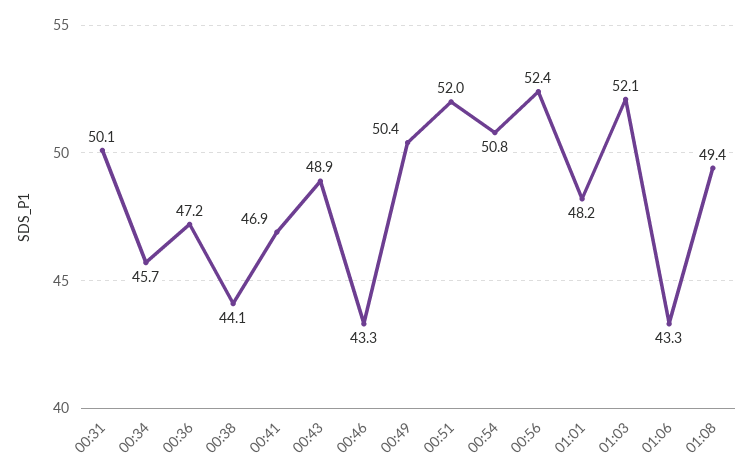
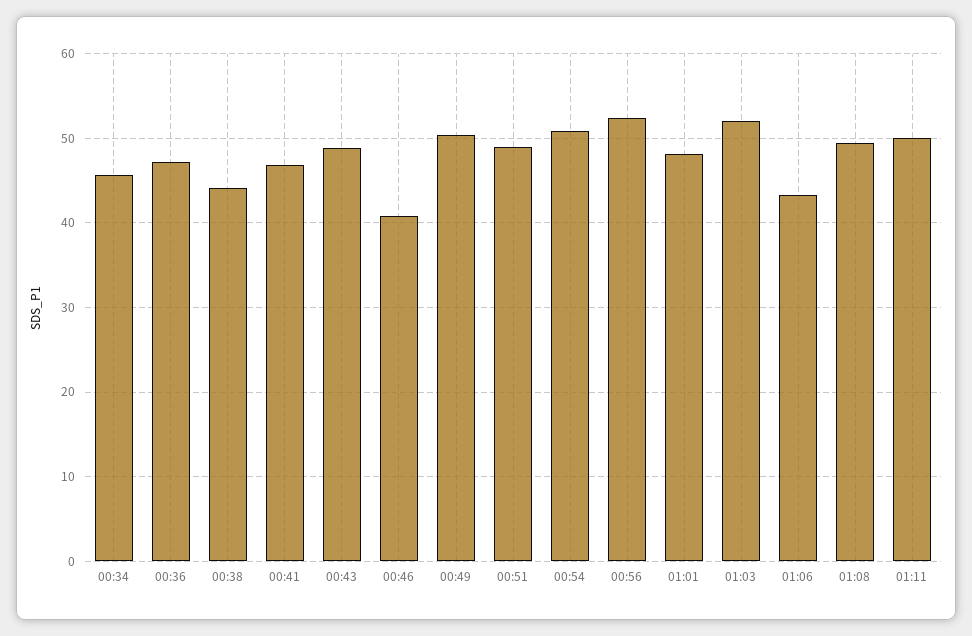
00:31: 50.1 -> none
00:46: 43.3 -> 41
00:51: 52 -> 49
01:11: none -> 50

